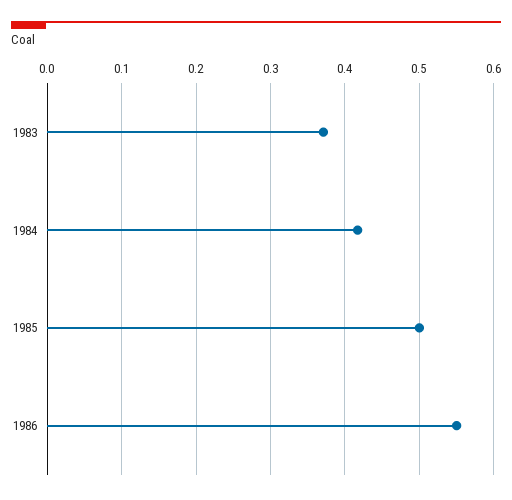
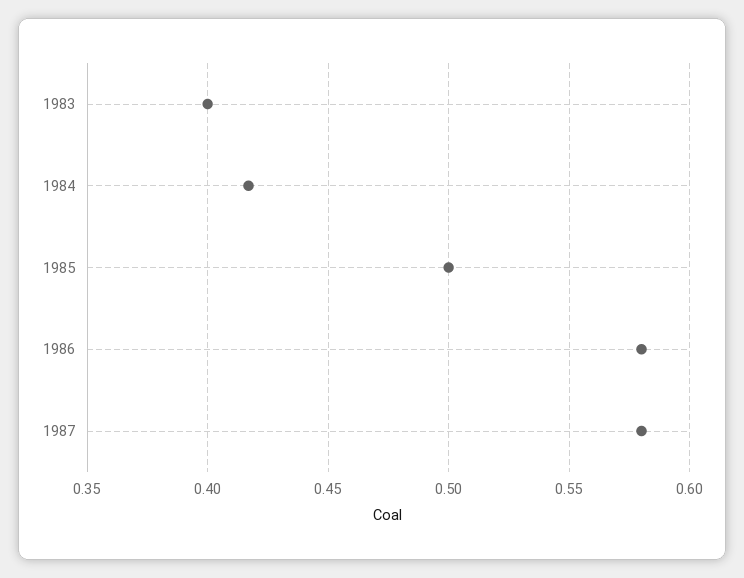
1983: 0.37 -> 0.4
1986: 0.55 -> 0.58
1987: none -> 0.58

